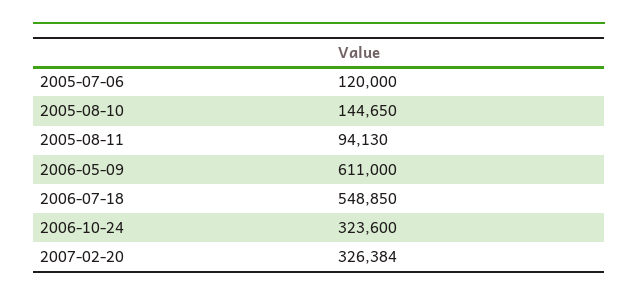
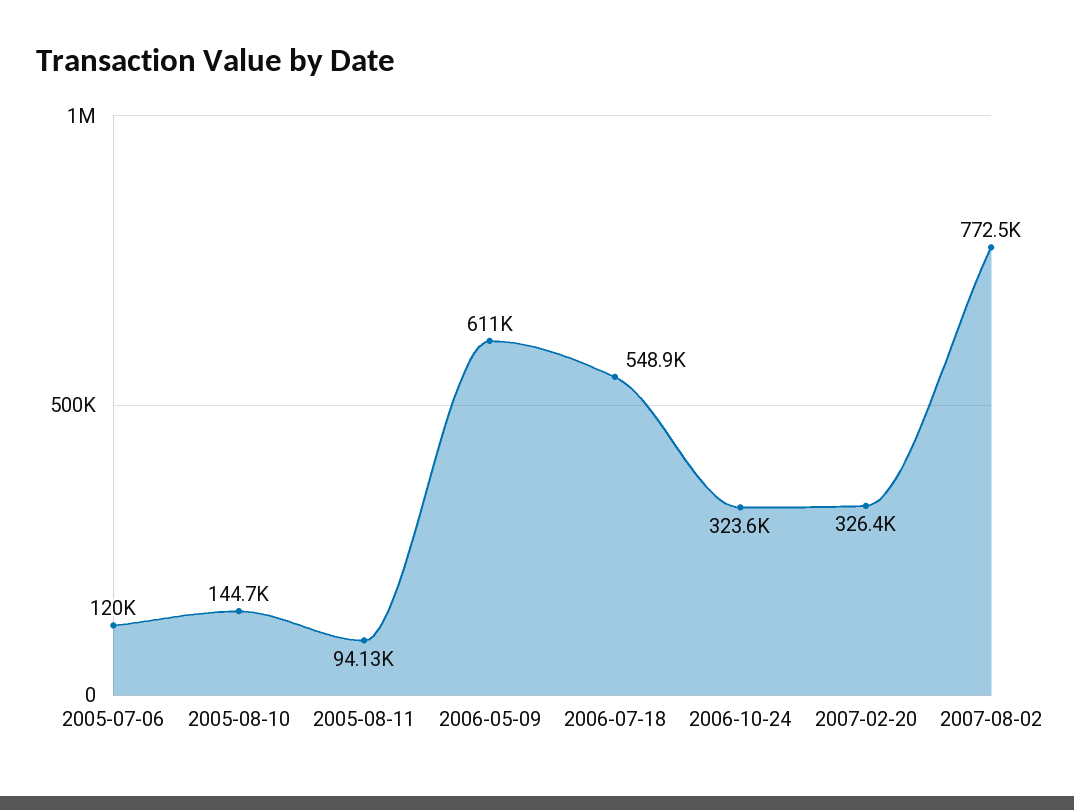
2007-08-02: none -> 772500

